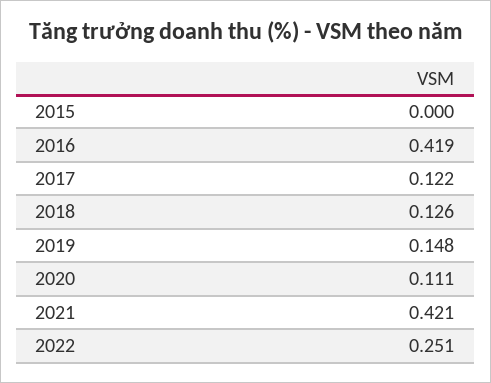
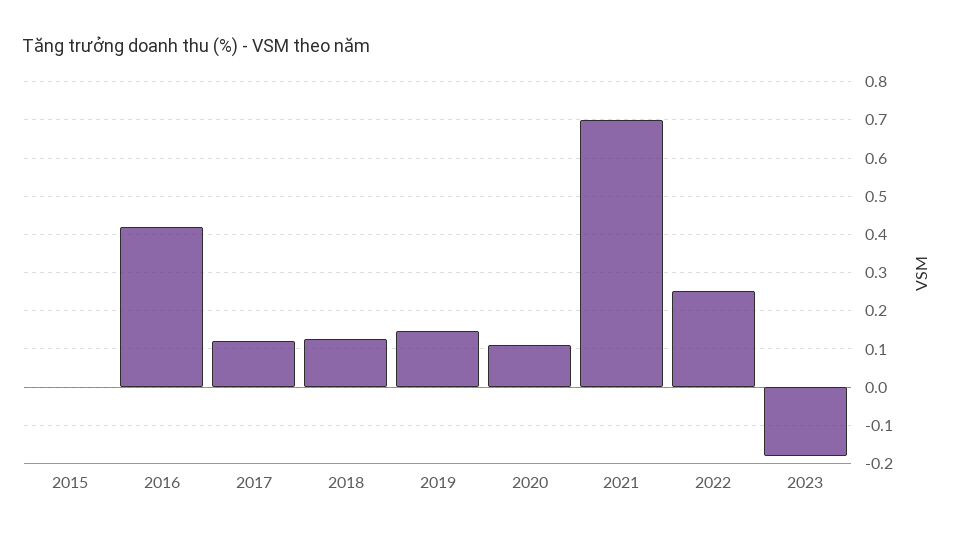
2021: 0.421 -> 0.7
2023: none -> -0.18

